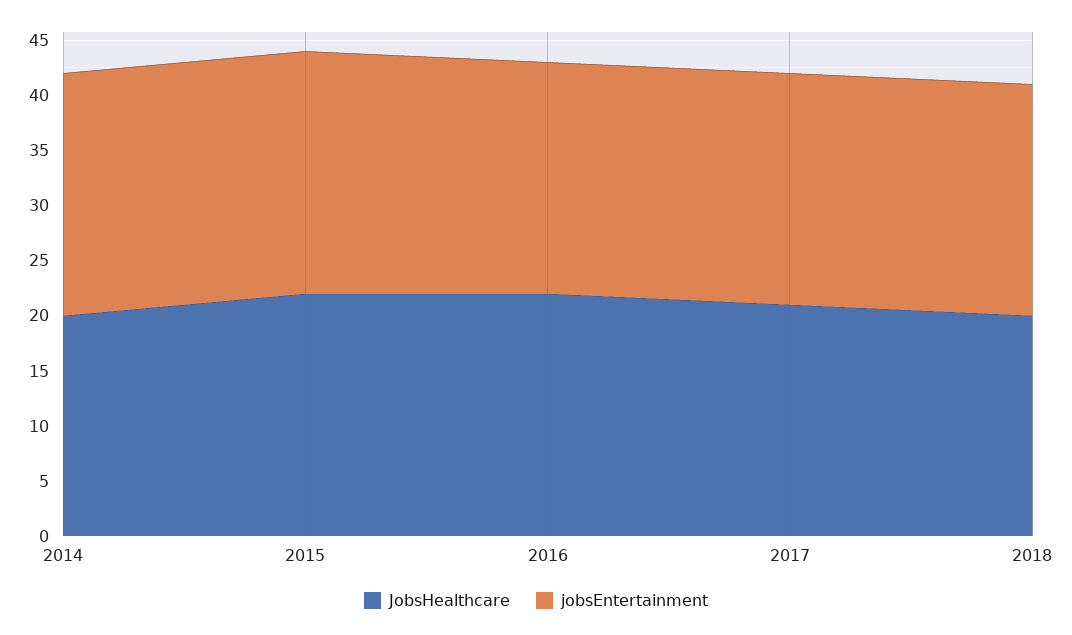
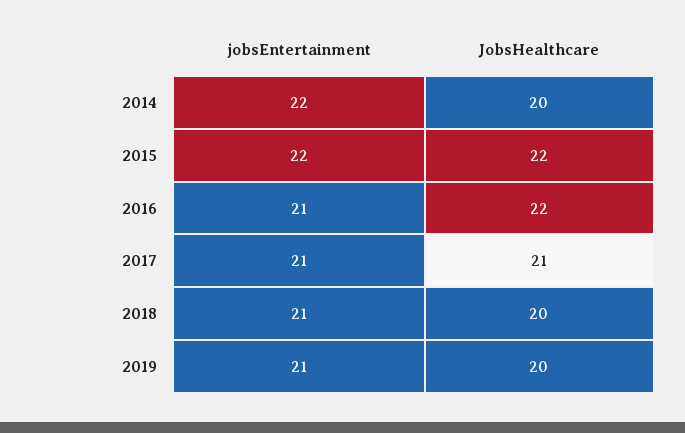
jobsEntertainment, 2019: none -> 21
JobsHealthcare, 2019: none -> 20

